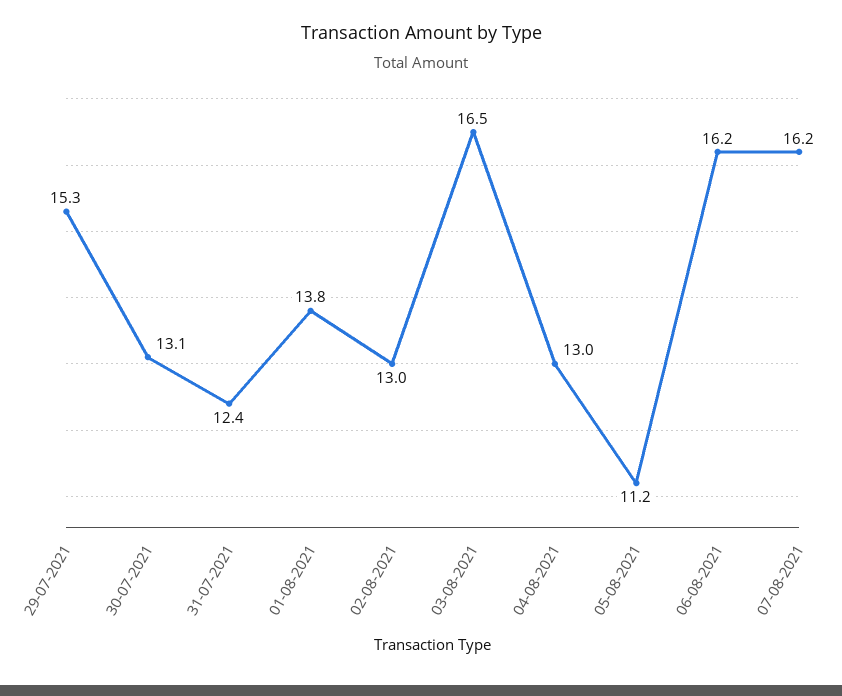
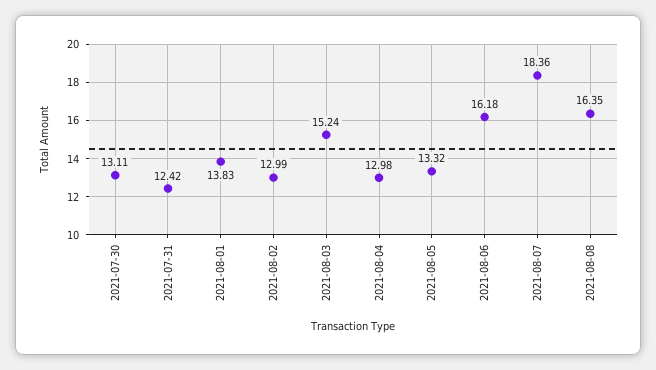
29-07-2021: 15.3 -> none
03-08-2021: 16.5 -> 15.24
05-08-2021: 11.2 -> 13.32
07-08-2021: 16.2 -> 18.36
2021-08-08: none -> 16.35

